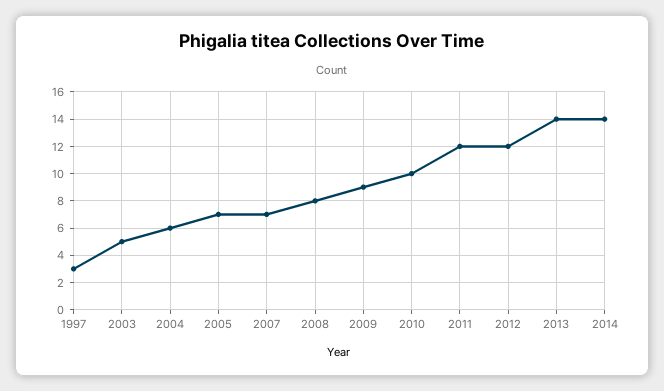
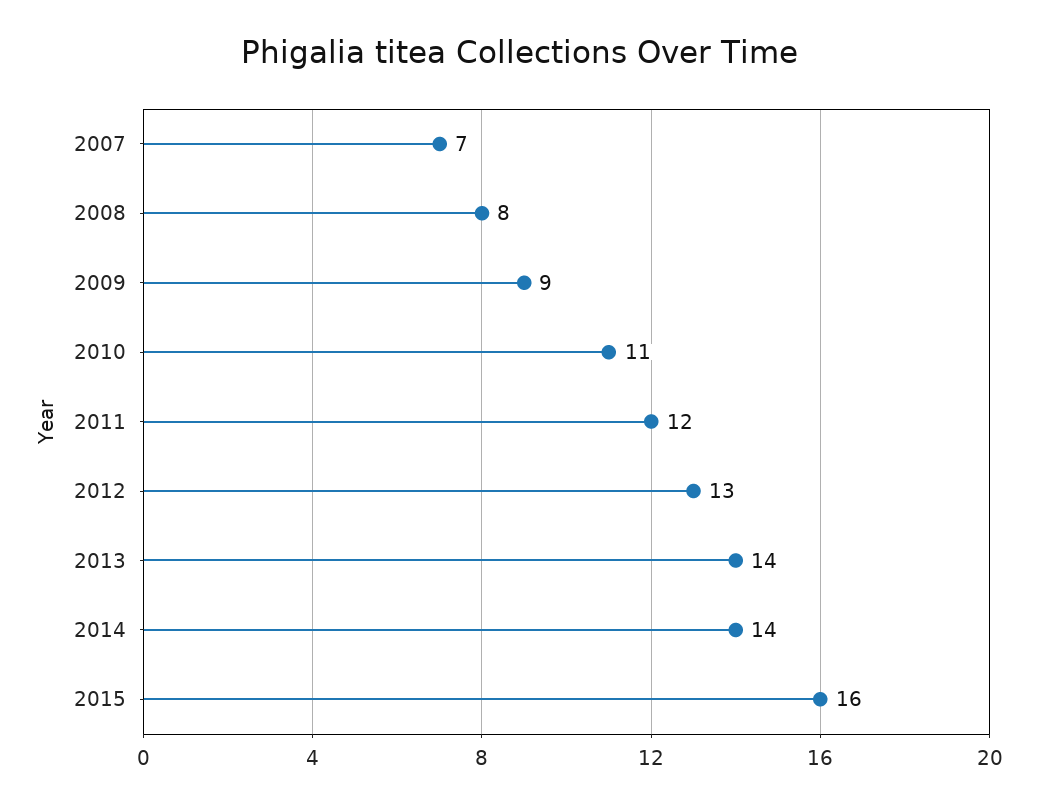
1997: 3 -> none
2003: 5 -> none
2004: 6 -> none
2005: 7 -> none
2010: 10 -> 11
2012: 12 -> 13
2015: none -> 16

